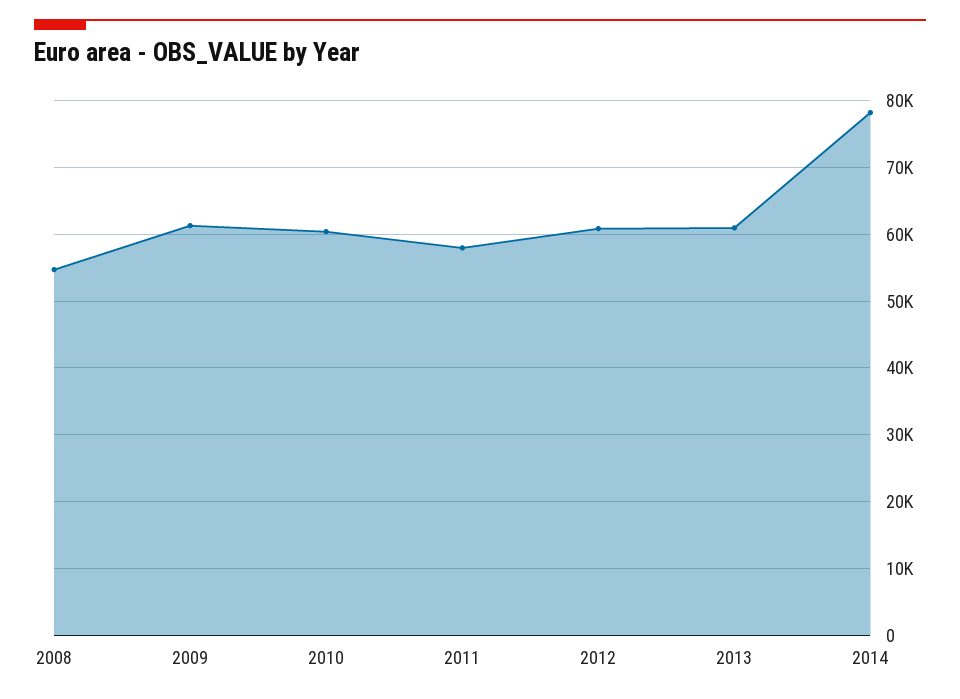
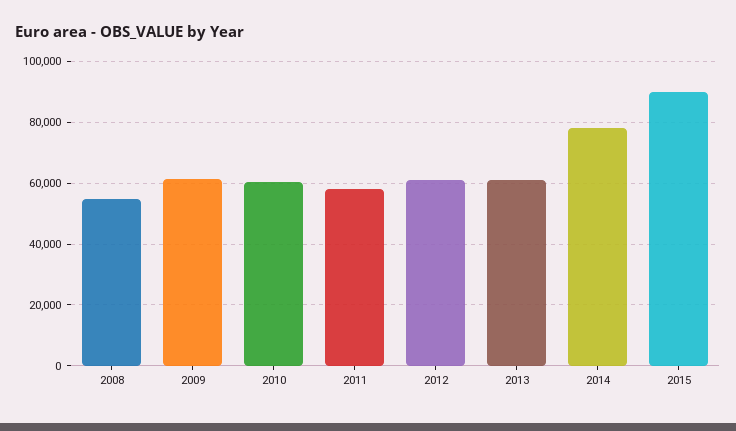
2015: none -> 90000

